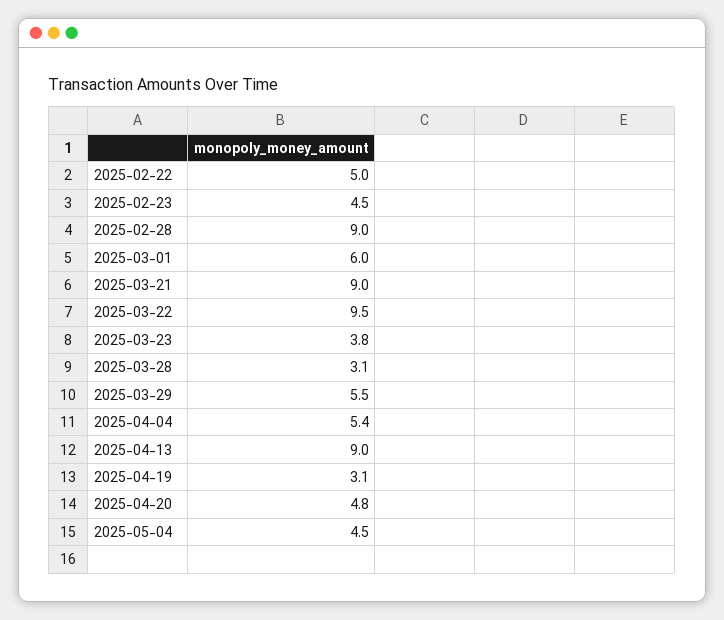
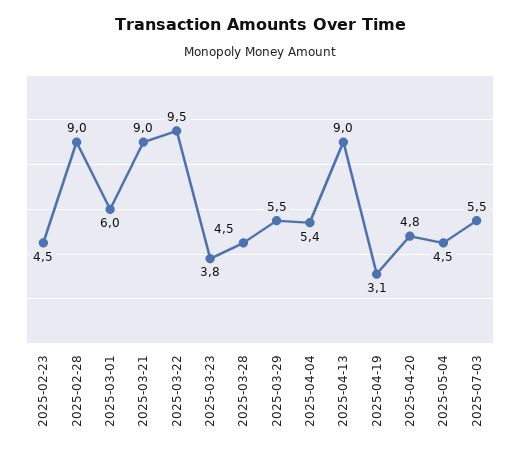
2025-02-22: 5 -> none
2025-03-28: 3.1 -> 4.5
2025-07-03: none -> 5.5

